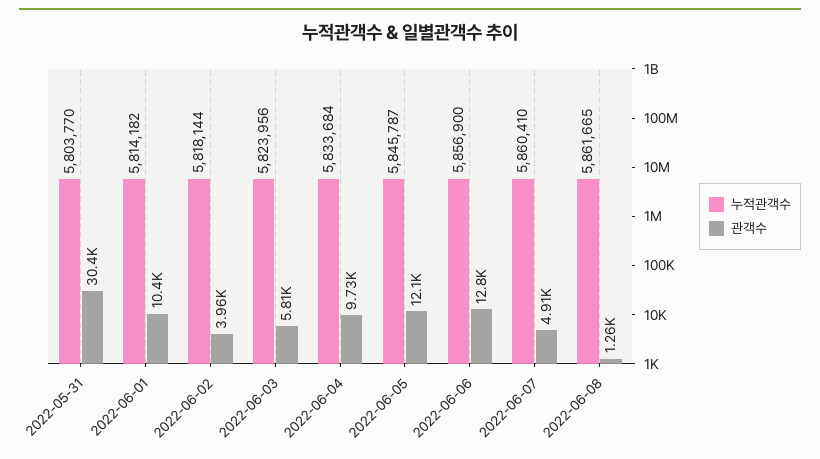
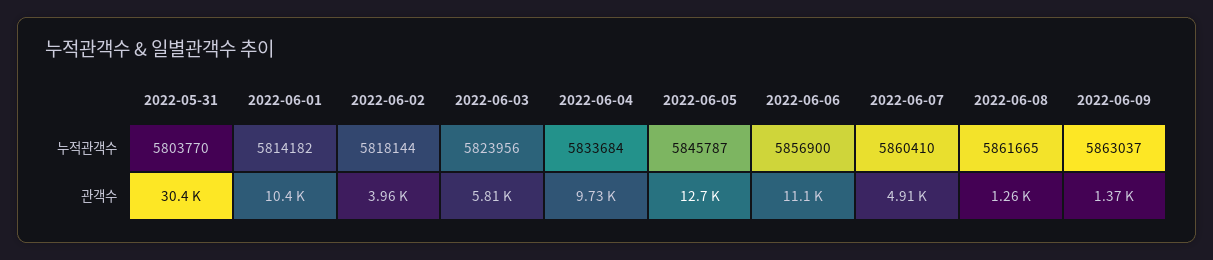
관객수, 2022-06-05: 12100 -> 12700
관객수, 2022-06-06: 12800 -> 11100
누적관객수, 2022-06-09: none -> 5863037
관객수, 2022-06-09: none -> 1370

